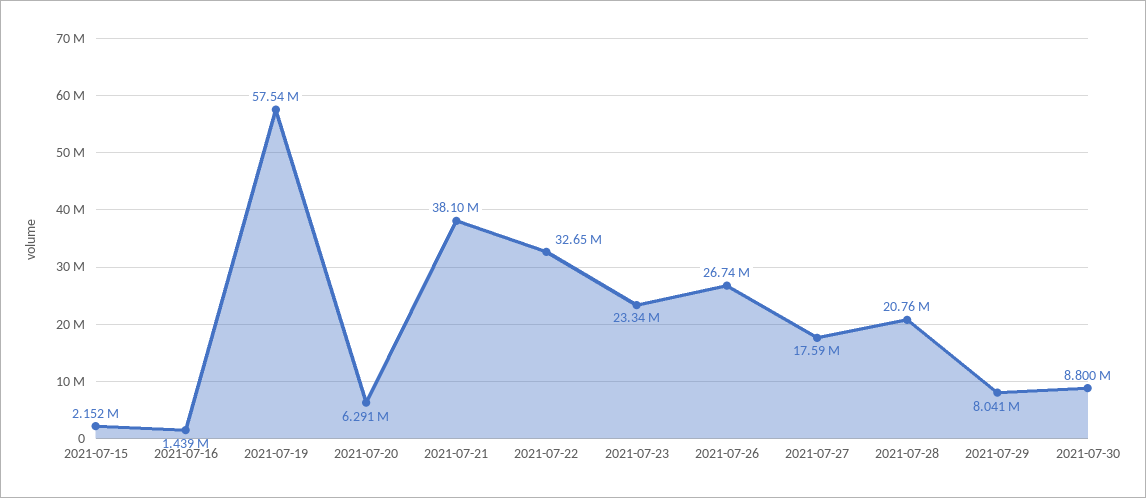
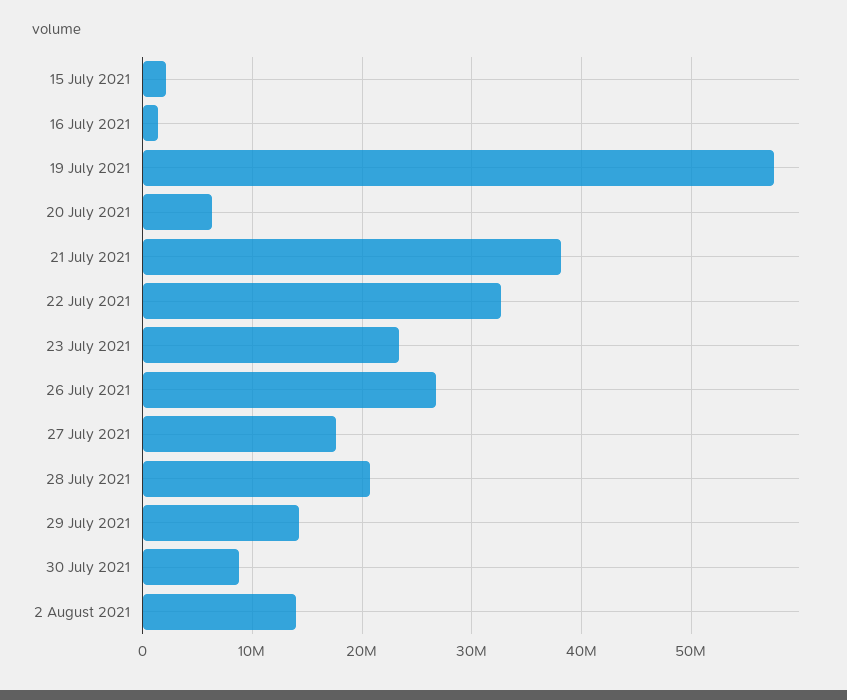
2021-07-29: 8041000 -> 14000000
2 August 2021: none -> 14000000

